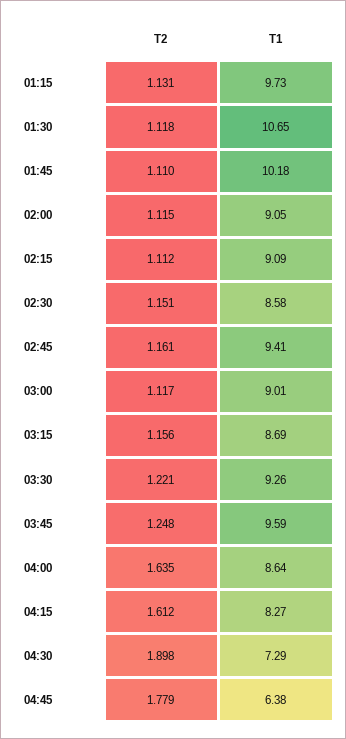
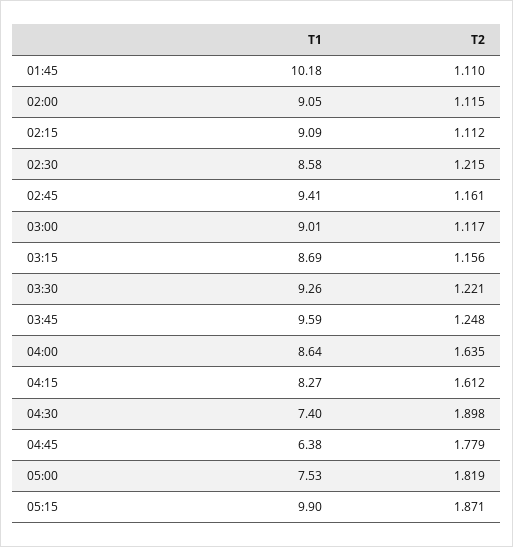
T2, 01:15: 1.131 -> none
T1, 01:15: 9.73 -> none
T2, 01:30: 1.118 -> none
T1, 01:30: 10.65 -> none
T2, 02:30: 1.151 -> 1.215
T1, 04:30: 7.29 -> 7.4
T1, 05:00: none -> 7.53
T2, 05:00: none -> 1.819
T1, 05:15: none -> 9.9
T2, 05:15: none -> 1.871

